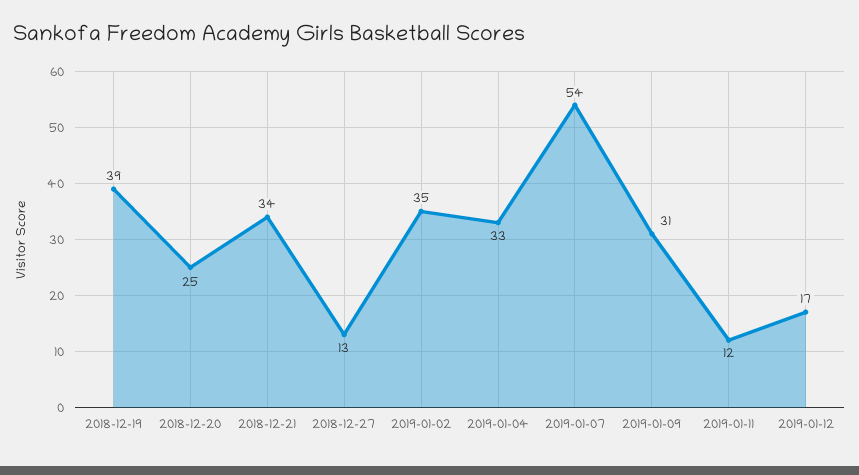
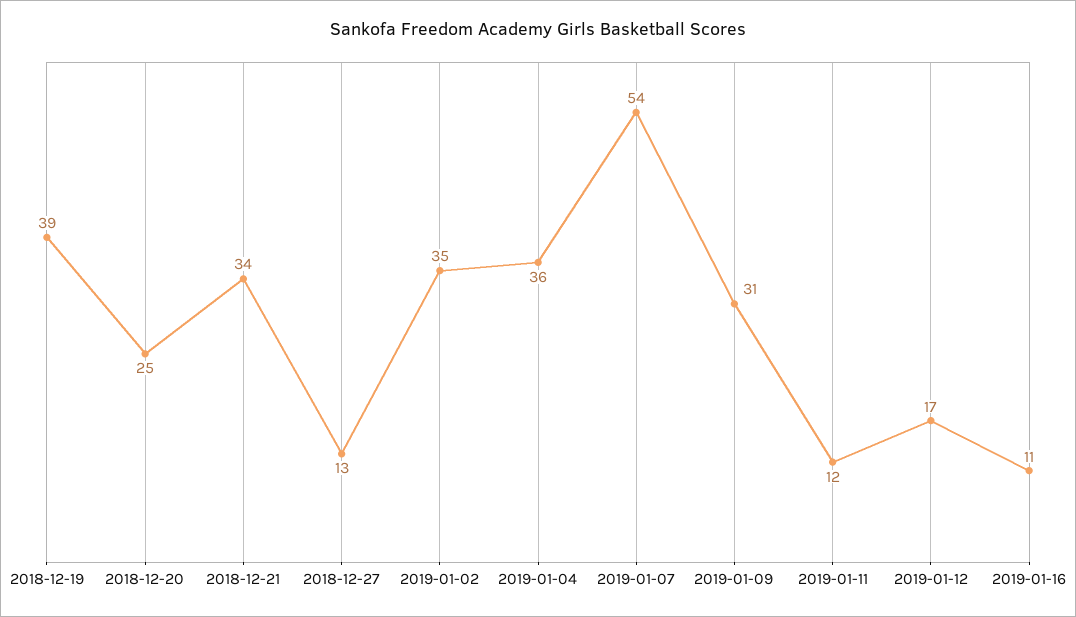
2019-01-04: 33 -> 36
2019-01-16: none -> 11

